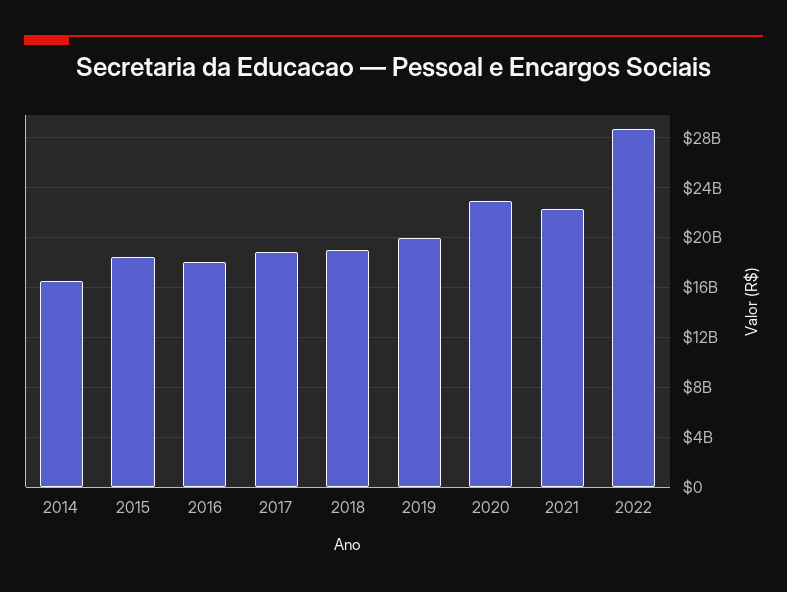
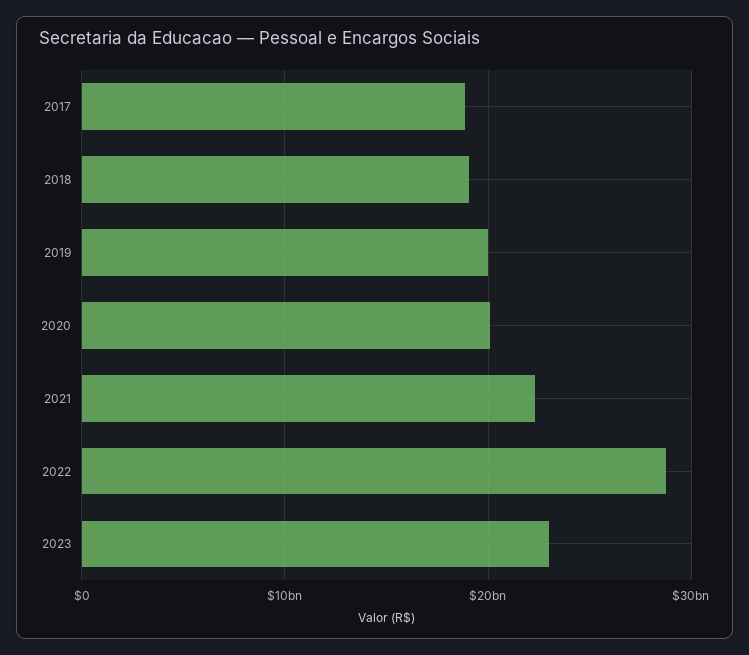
2014: 16500000000 -> none
2015: 18500000000 -> none
2016: 18000000000 -> none
2020: 23000000000 -> 20000000000
2023: none -> 23000000000

